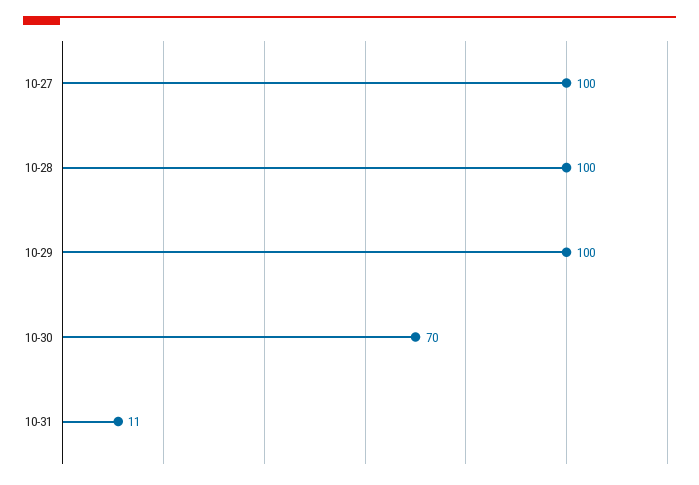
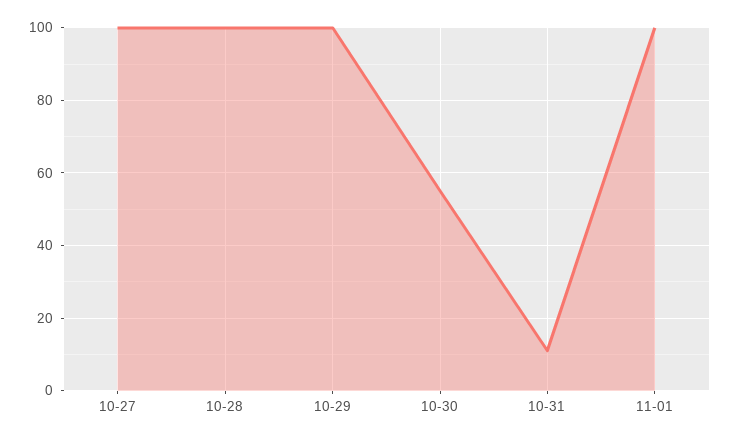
10-30: 70 -> 55
11-01: none -> 100

